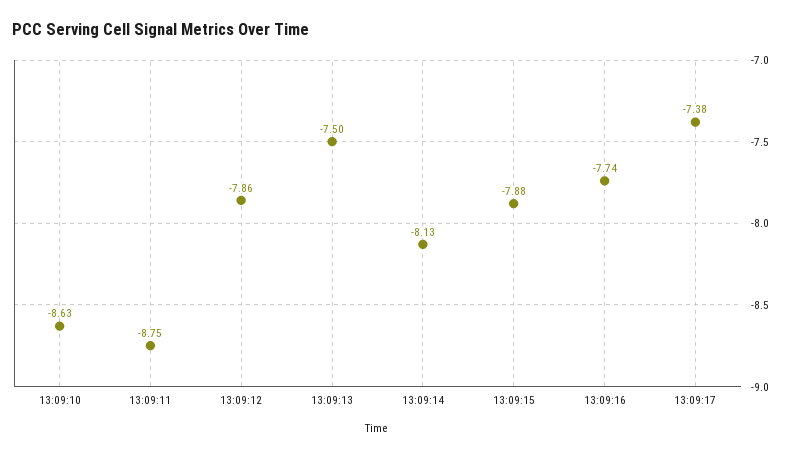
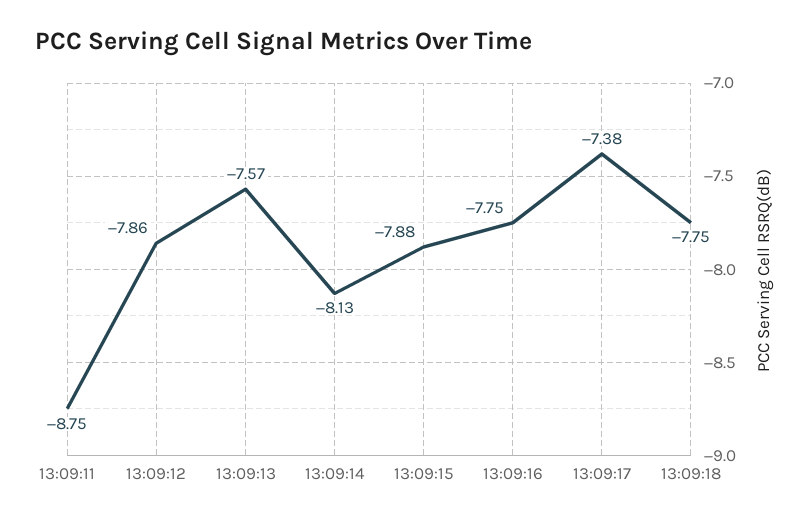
13:09:10: -8.63 -> none
13:09:13: -7.5 -> -7.57
13:09:16: -7.74 -> -7.75
13:09:18: none -> -7.75

